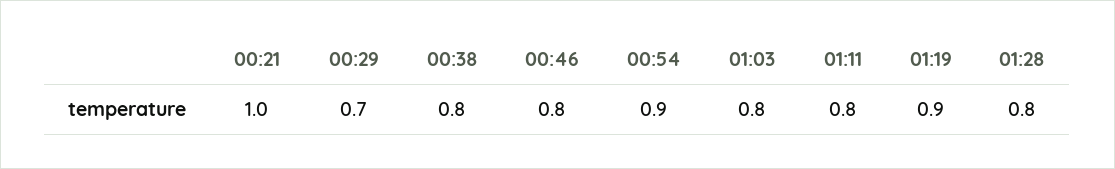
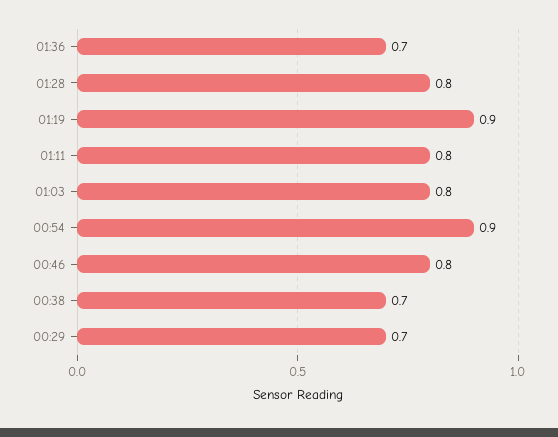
00:21: 1 -> none
00:38: 0.8 -> 0.7
01:36: none -> 0.7

